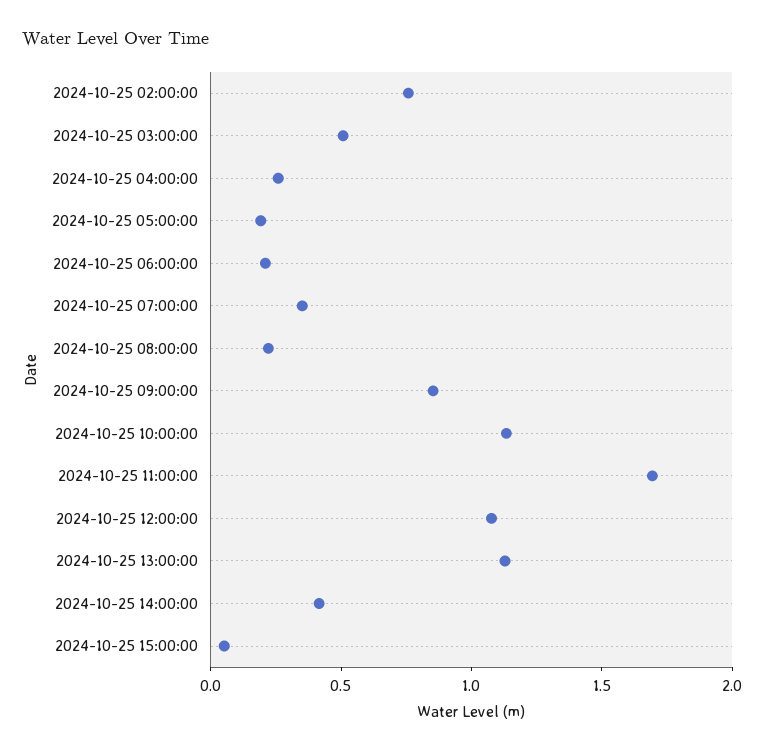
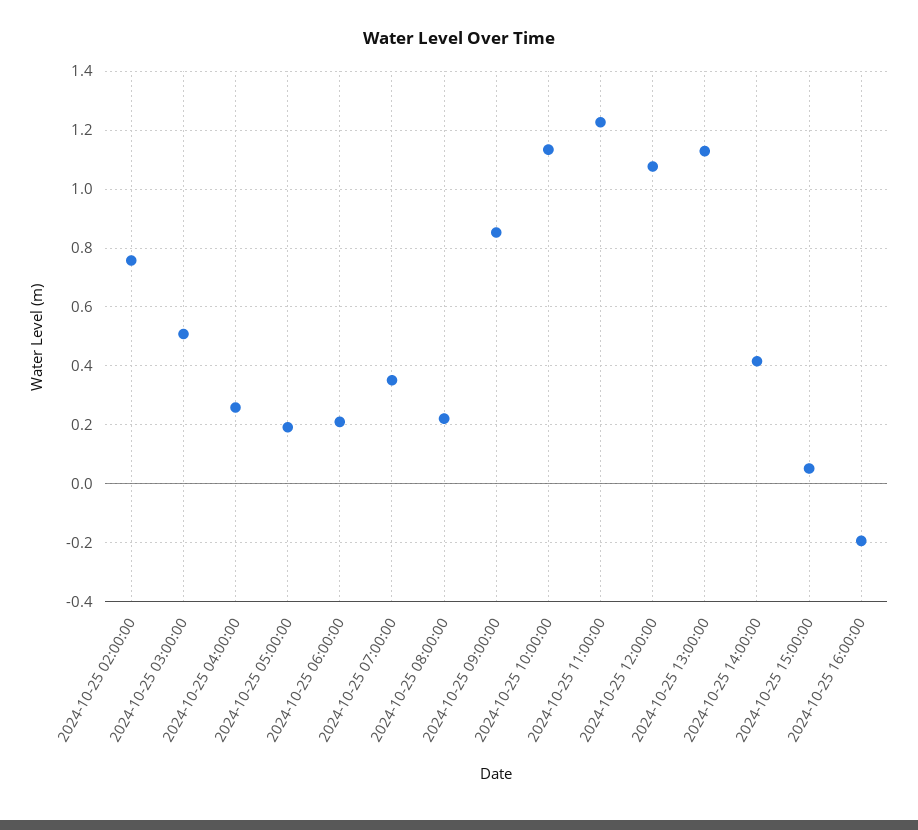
2024-10-25 11:00:00: 1.7 -> 1.225
2024-10-25 16:00:00: none -> -0.2

